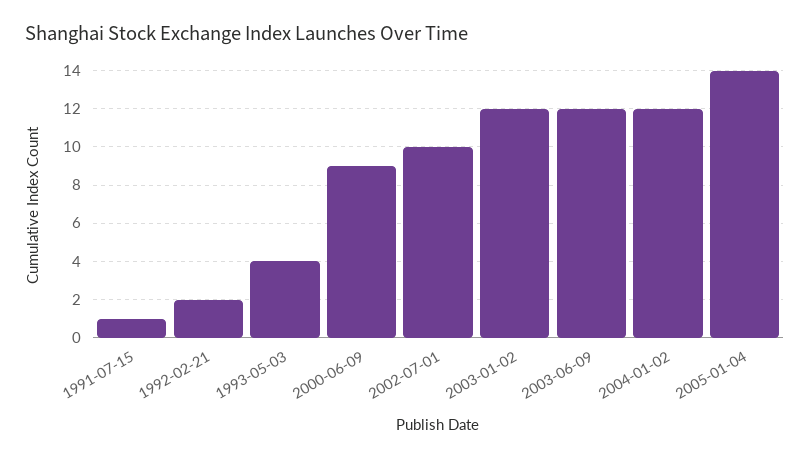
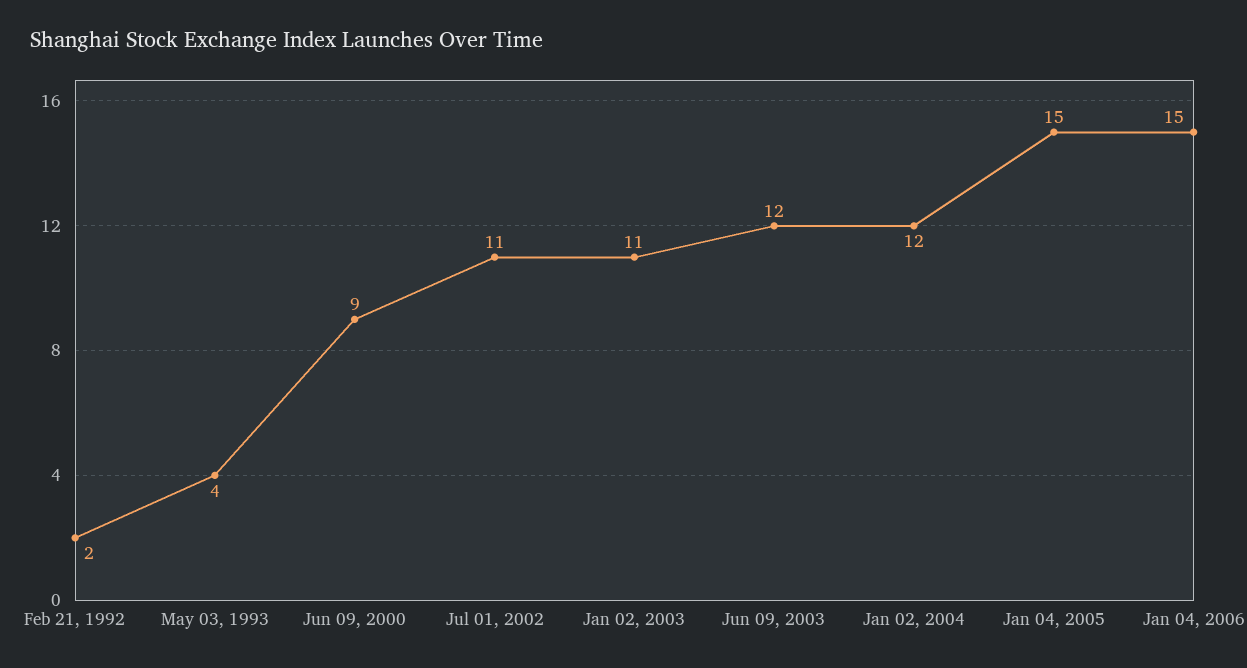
1991-07-15: 1 -> none
2002-07-01: 10 -> 11
2003-01-02: 12 -> 11
2005-01-04: 14 -> 15
Jan 04, 2006: none -> 15

